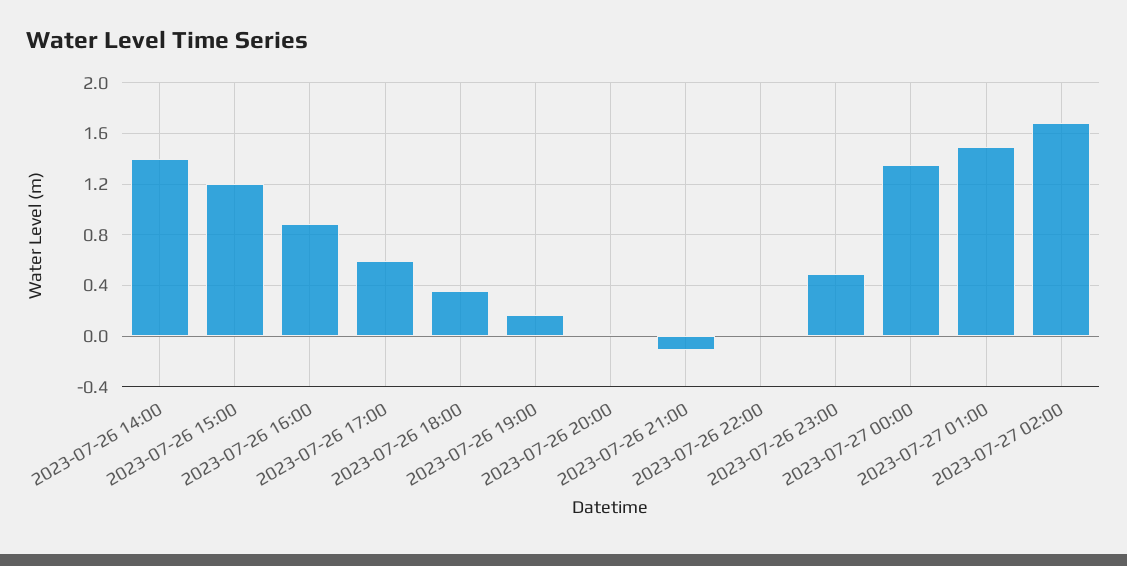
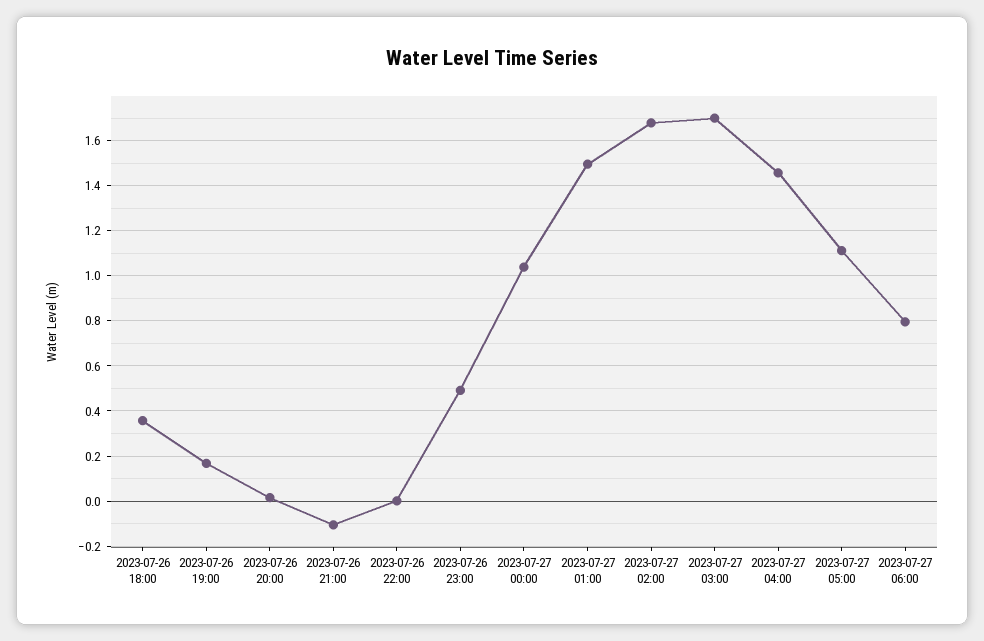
2023-07-26 14:00: 1.4 -> none
2023-07-26 15:00: 1.2 -> none
2023-07-26 16:00: 0.9 -> none
2023-07-26 17:00: 0.6 -> none
2023-07-27 00:00: 1.35 -> 1.05
2023-07-27 03:00: none -> 1.7
2023-07-27 04:00: none -> 1.45
2023-07-27 05:00: none -> 1.1
2023-07-27 06:00: none -> 0.8

